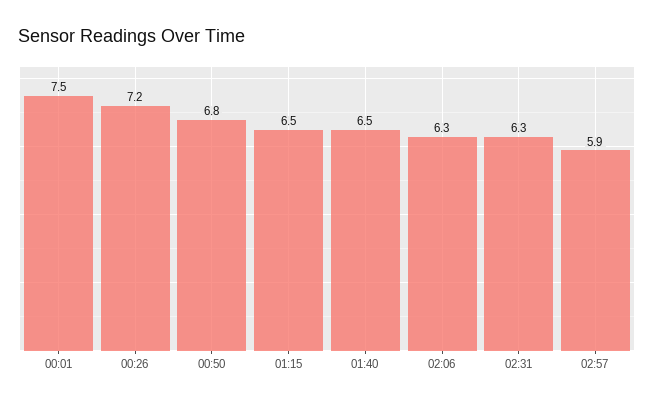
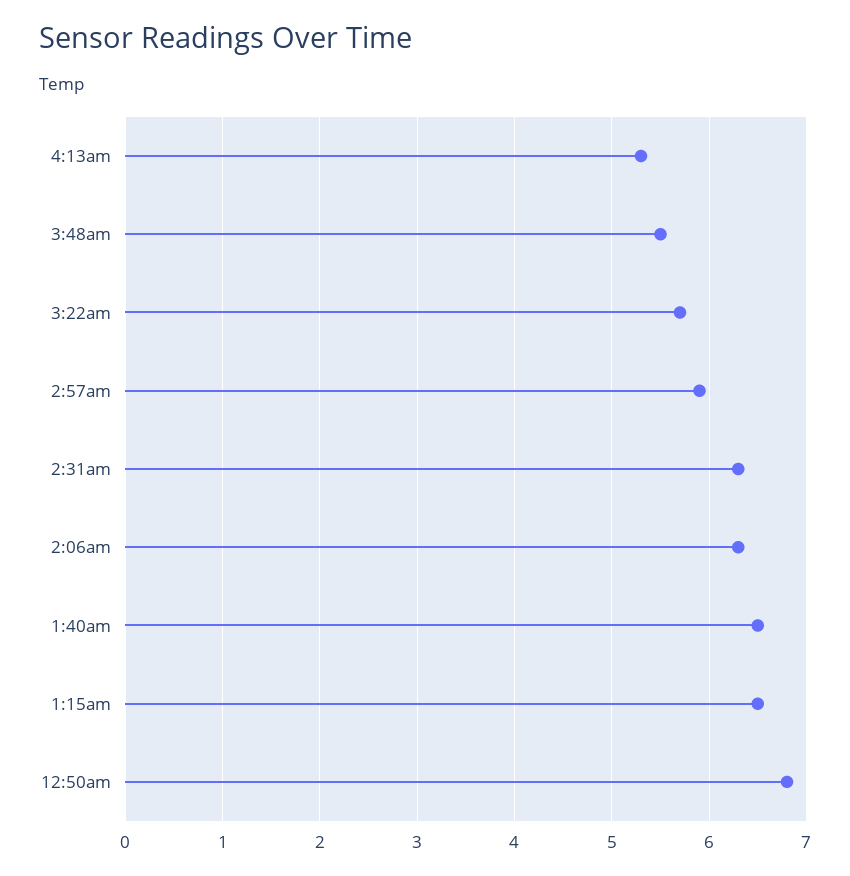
00:01: 7.5 -> none
00:26: 7.2 -> none
4:13am: none -> 5.3
3:48am: none -> 5.5
3:22am: none -> 5.7

